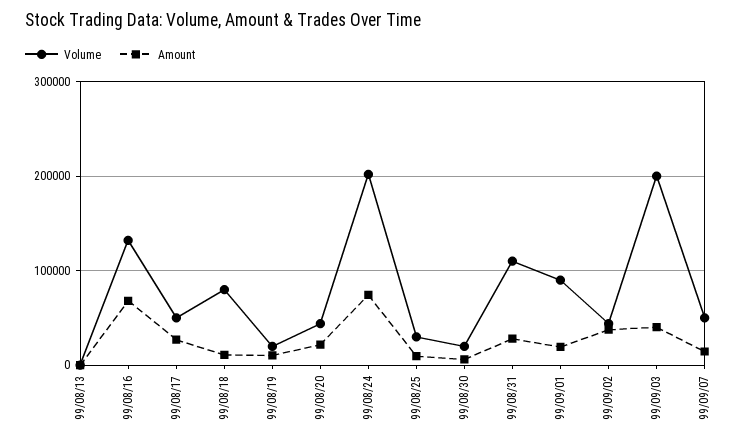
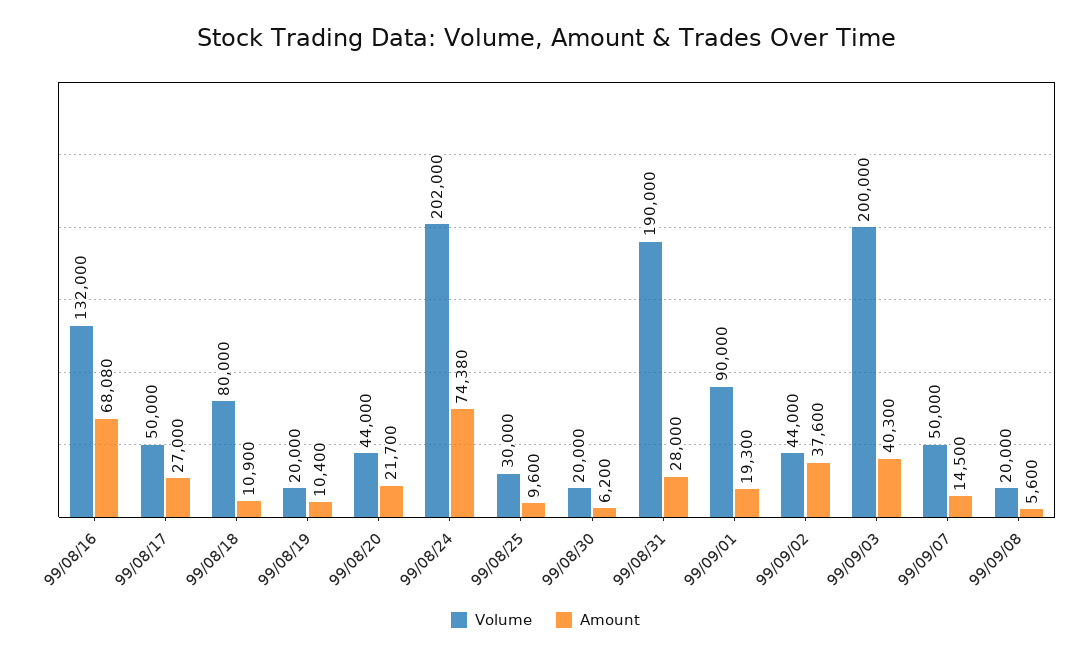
Volume, 99/08/13: 0 -> none
Amount, 99/08/13: 0 -> none
Volume, 99/08/31: 110000 -> 190000
Volume, 99/09/08: none -> 20000
Amount, 99/09/08: none -> 5600

